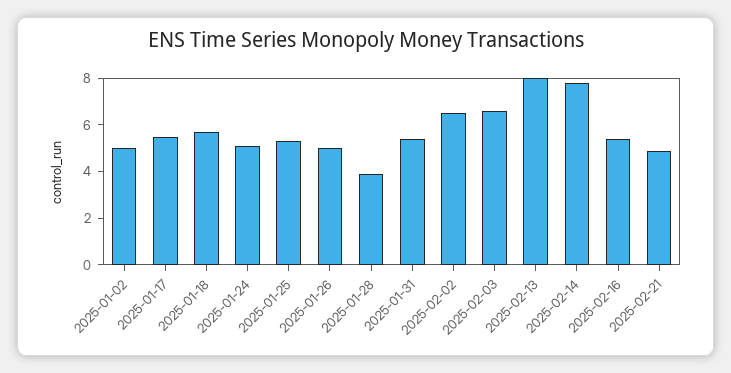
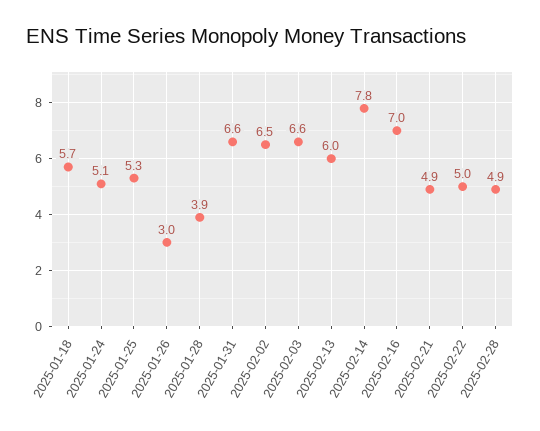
2025-01-02: 5 -> none
2025-01-17: 5.5 -> none
2025-01-26: 5 -> 3
2025-01-31: 5.5 -> 6.6
2025-02-13: 8 -> 6
2025-02-16: 5.5 -> 7
2025-02-22: none -> 5
2025-02-28: none -> 4.9

